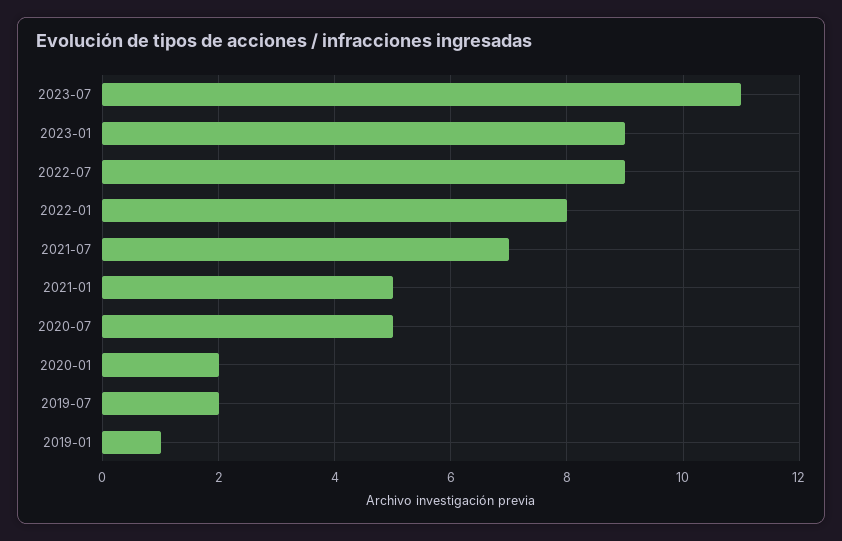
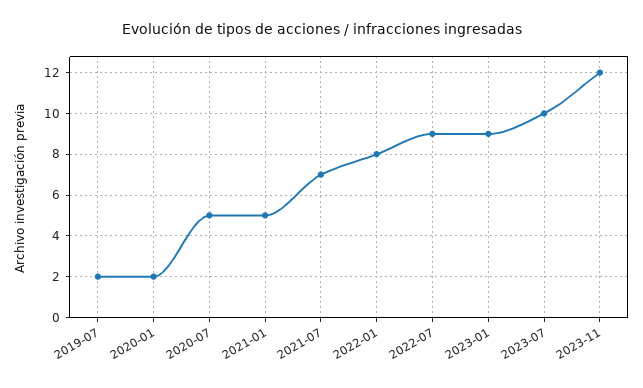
2023-07: 11 -> 10
2019-01: 1 -> none
2023-11: none -> 12

